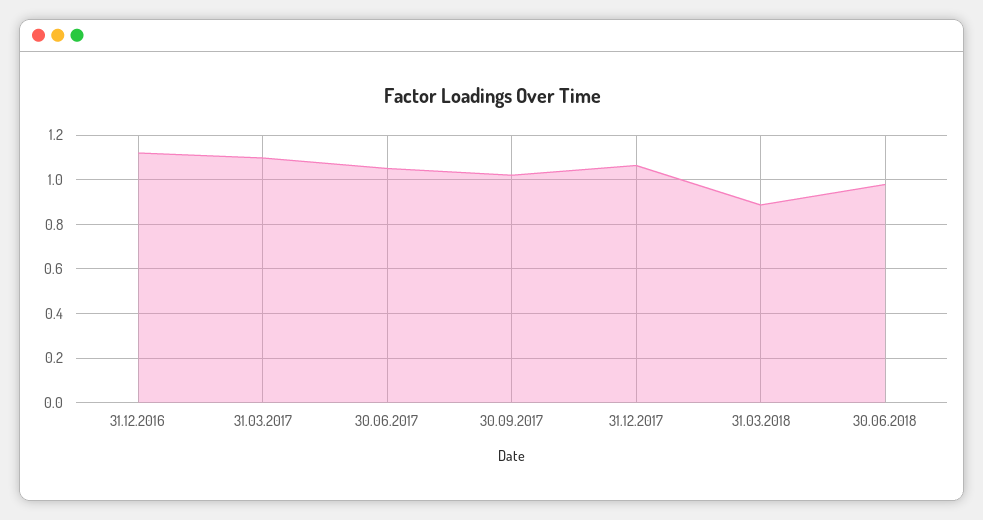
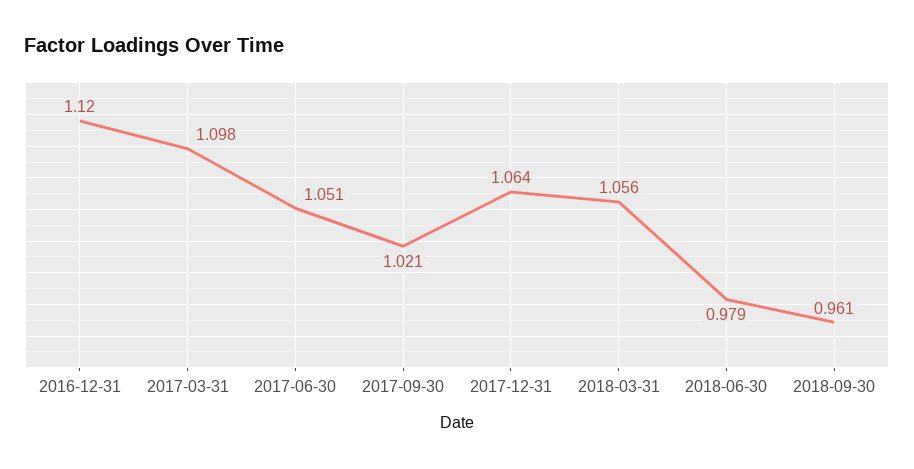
31.03.2018: 0.9 -> 1.056
2018-09-30: none -> 0.961

